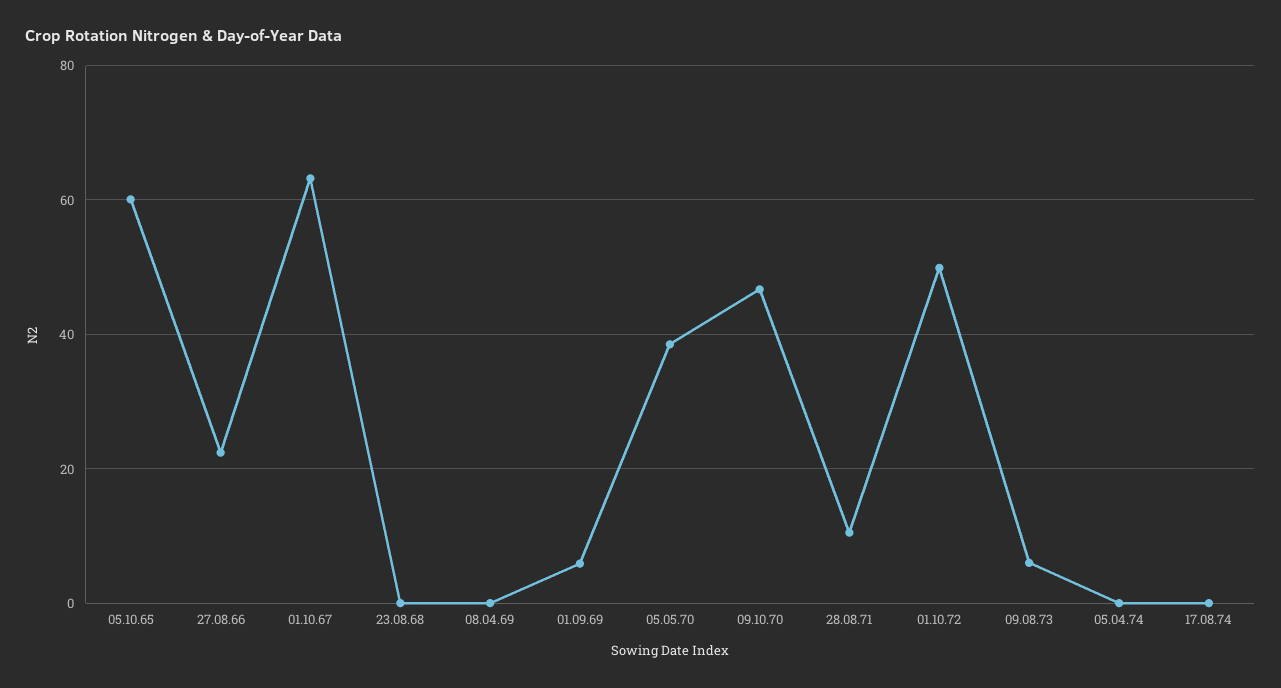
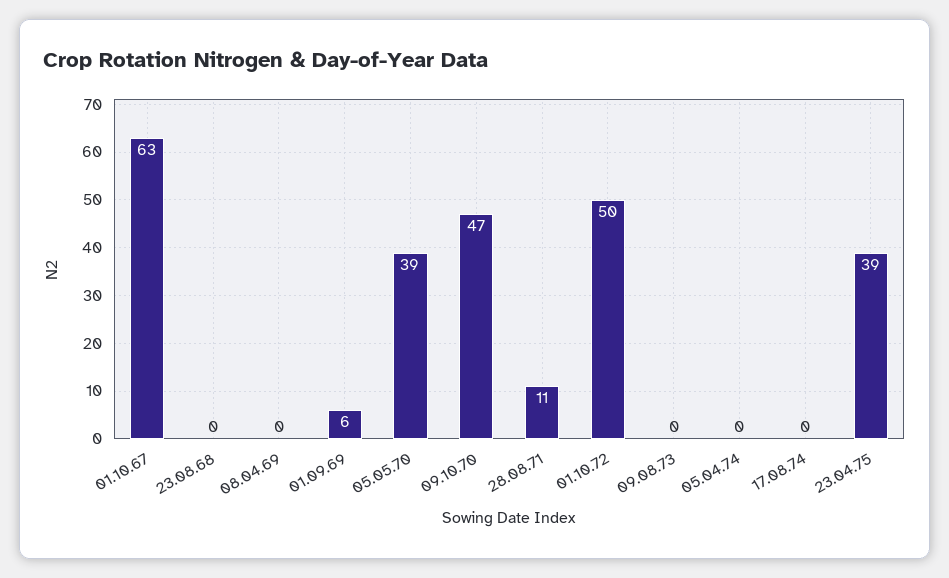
05.10.65: 60 -> none
27.08.66: 22 -> none
09.08.73: 6 -> 0
23.04.75: none -> 39

